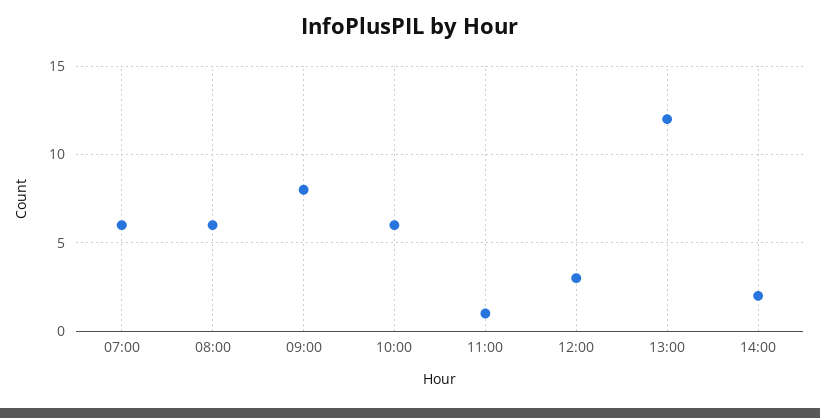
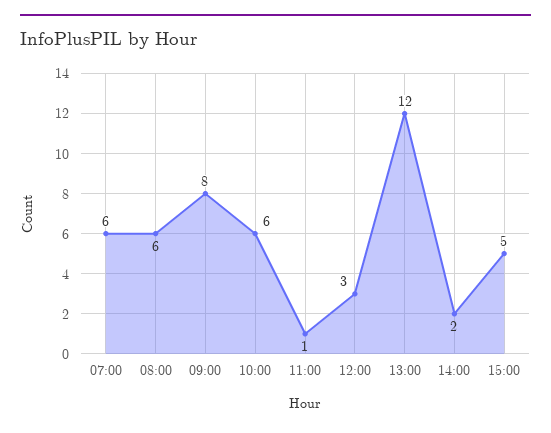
15:00: none -> 5

